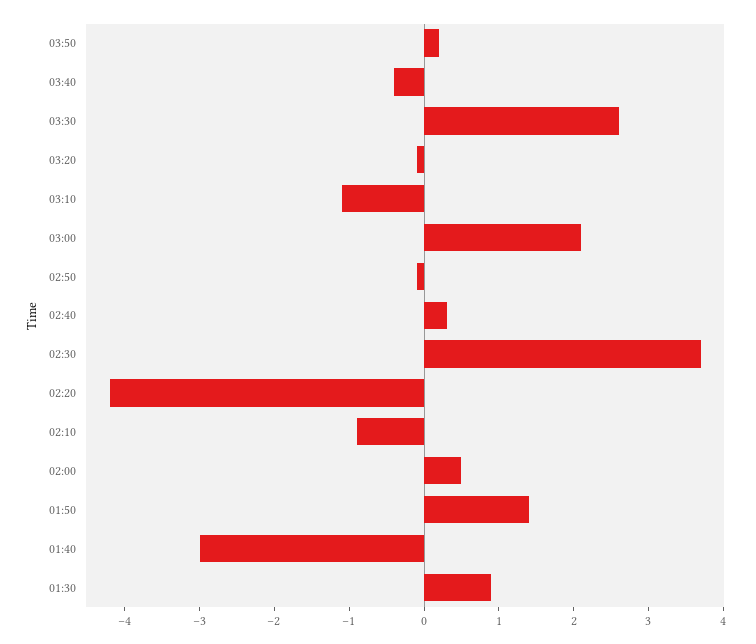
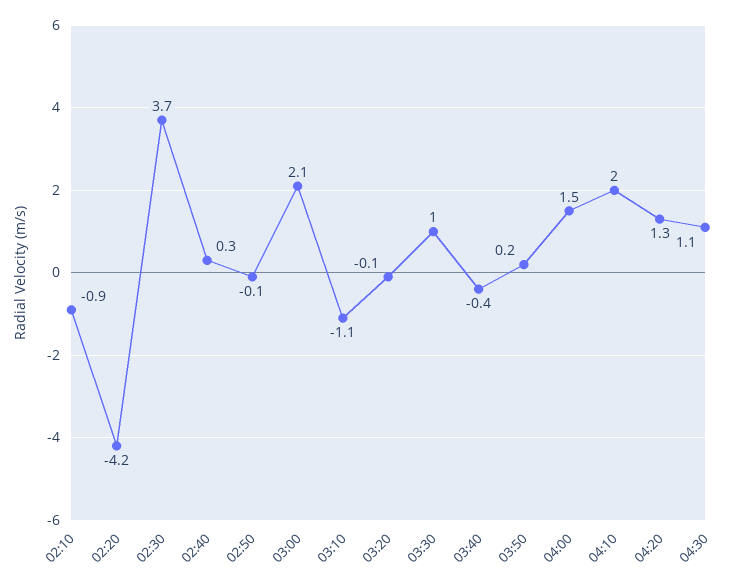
03:30: 2.5 -> 1
02:00: 0.5 -> none
01:50: 1.5 -> none
01:40: -3 -> none
01:30: 1 -> none
04:00: none -> 1.5
04:10: none -> 2
04:20: none -> 1.3
04:30: none -> 1.1

